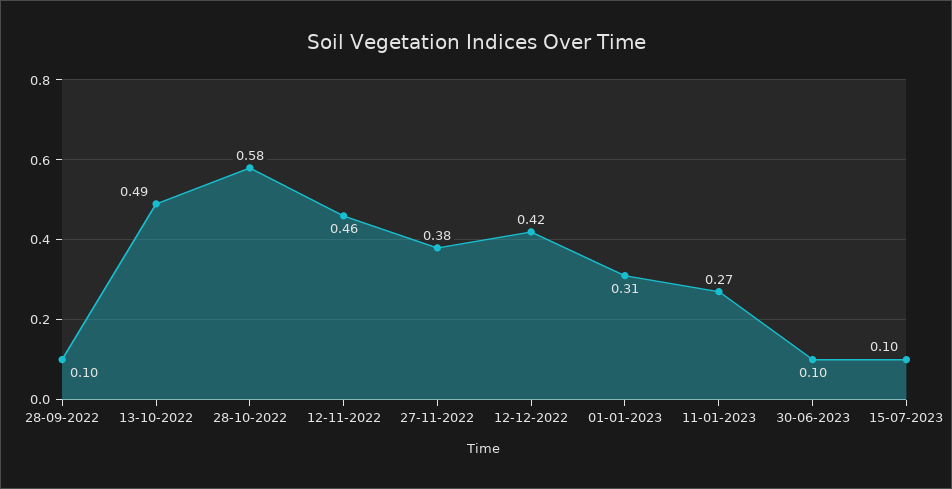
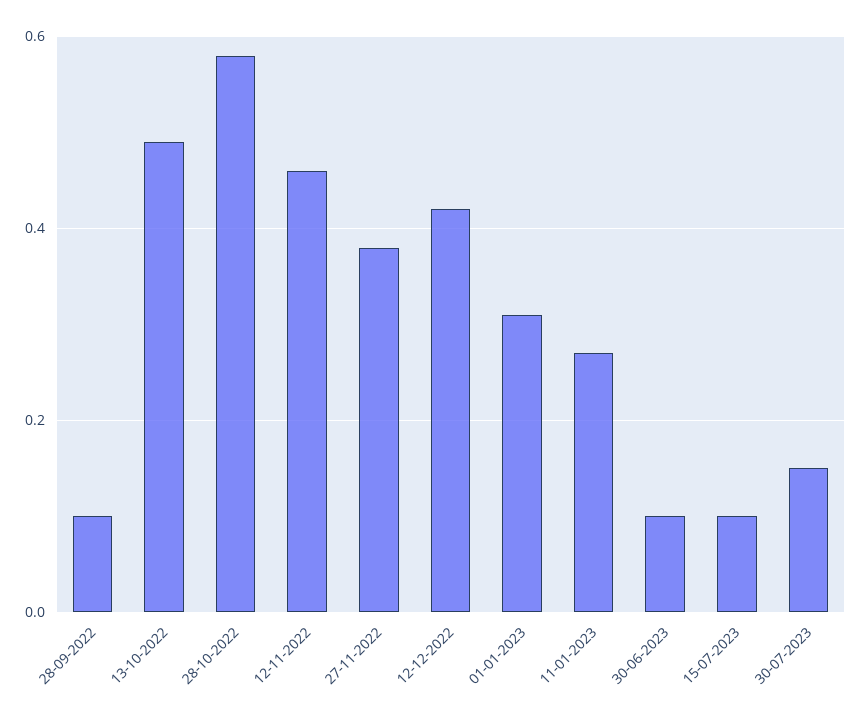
30-07-2023: none -> 0.15

